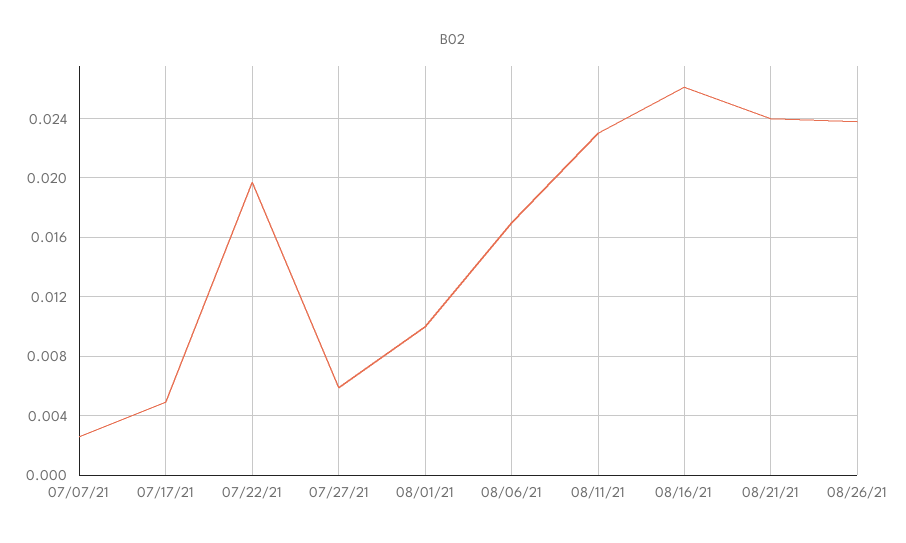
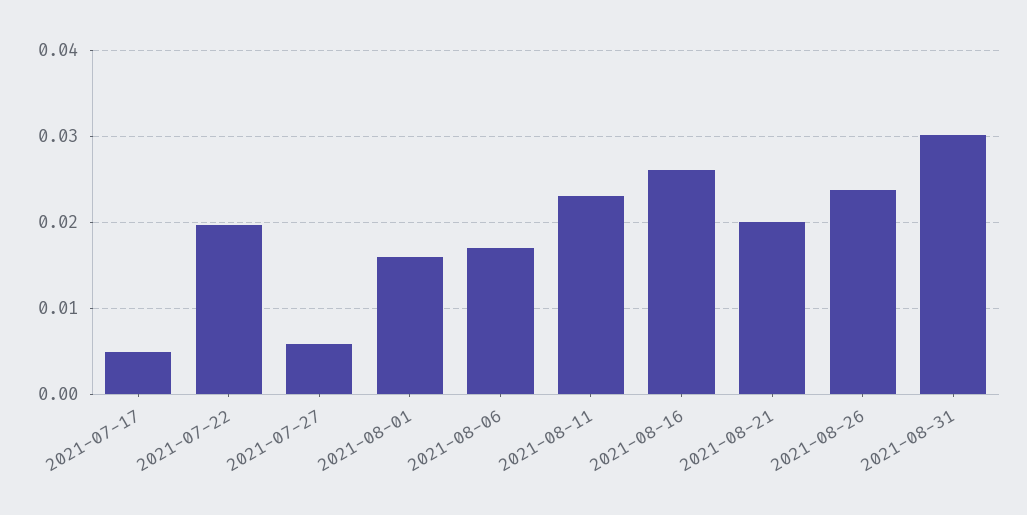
07/07/21: 0.0025 -> none
08/01/21: 0.01 -> 0.016
08/21/21: 0.024 -> 0.02
2021-08-31: none -> 0.03

